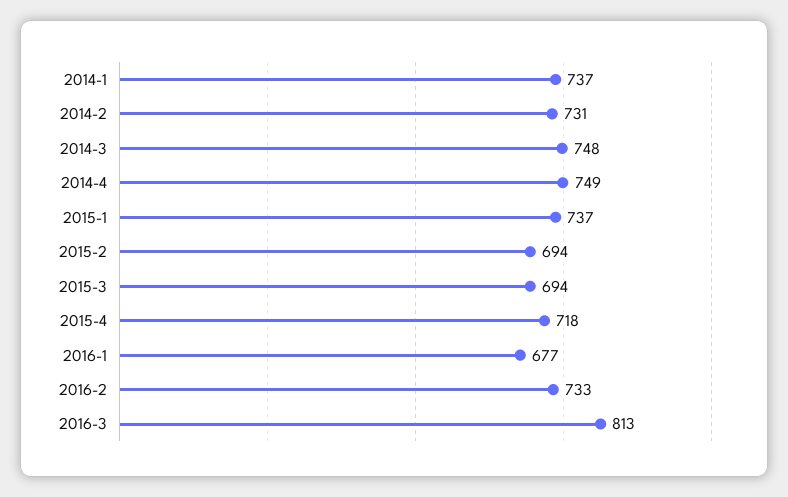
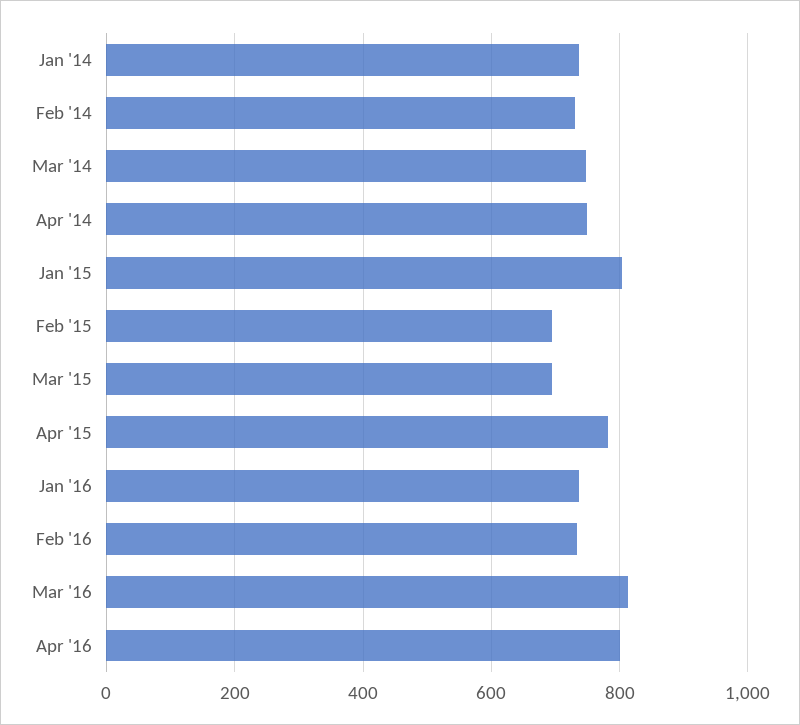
2015-1: 737 -> 800
2015-4: 718 -> 780
2016-1: 677 -> 740
Apr '16: none -> 800

